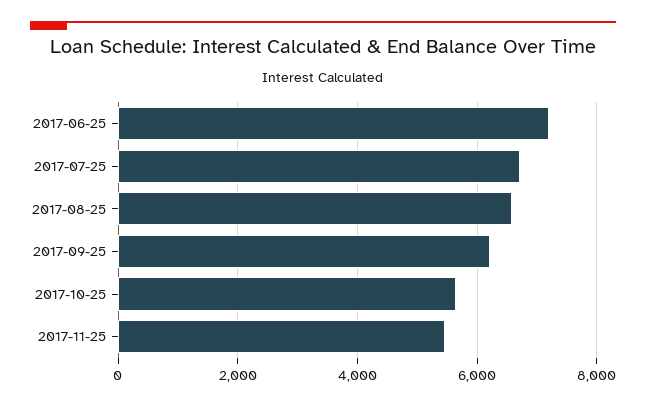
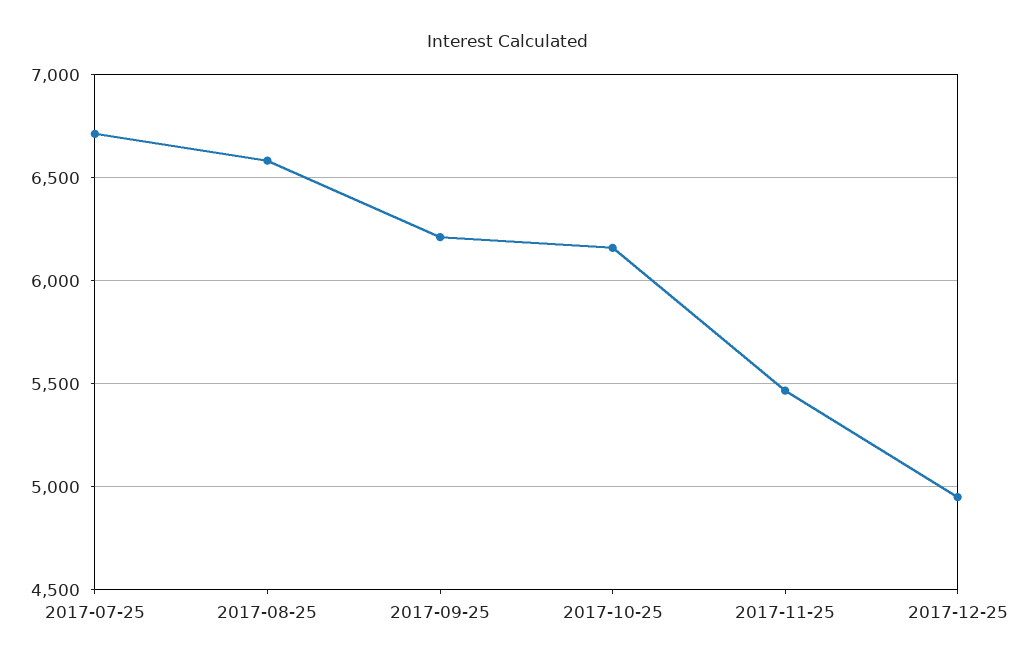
2017-06-25: 7200 -> none
2017-10-25: 5600 -> 6150
2017-12-25: none -> 4950

